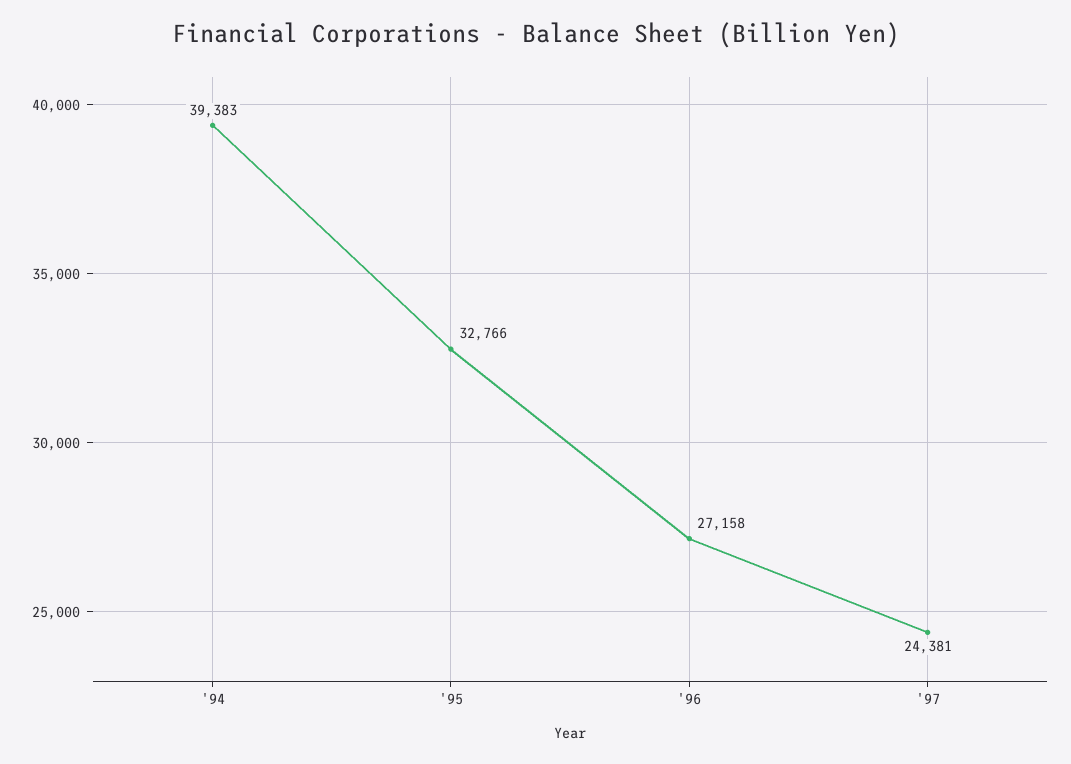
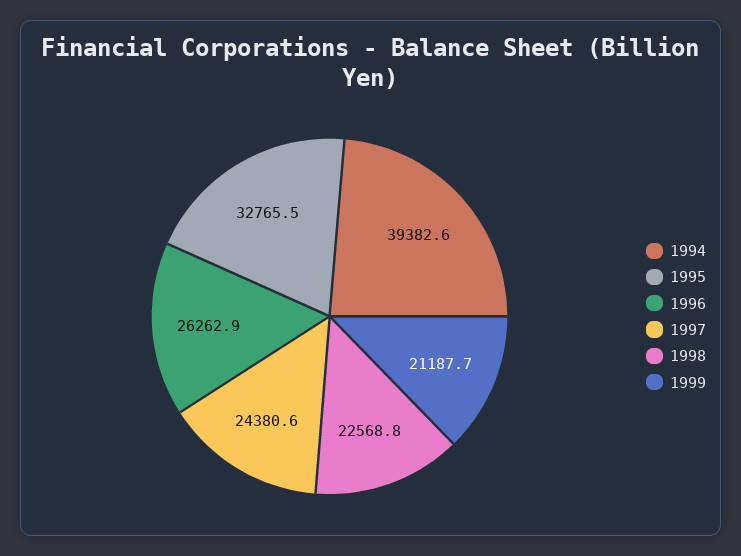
'96: 27158 -> 26262.9
1998: none -> 22568.8
1999: none -> 21187.7

